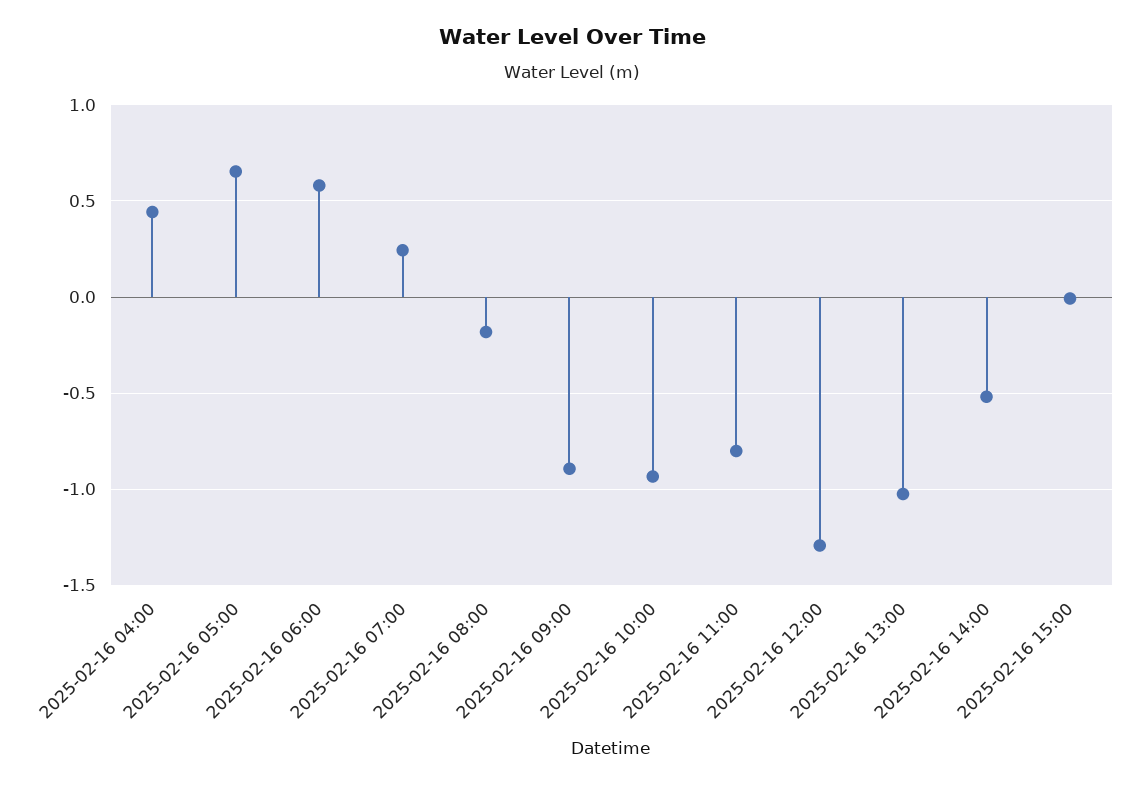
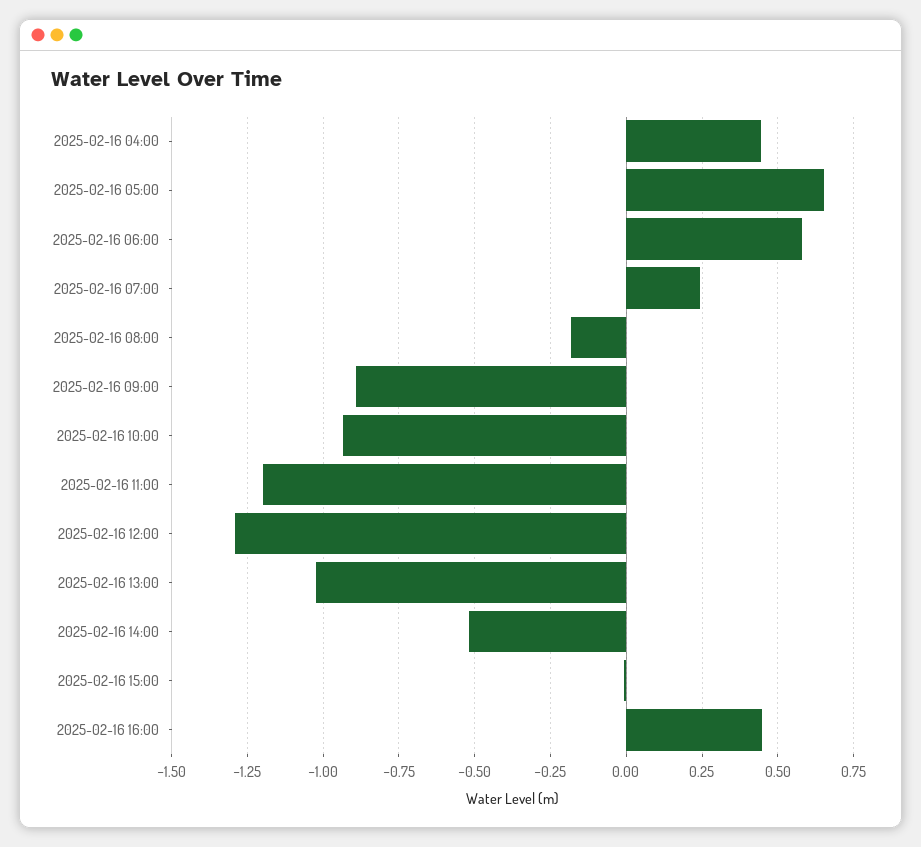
2025-02-16 11:00: -0.8 -> -1.2
2025-02-16 16:00: none -> 0.45

